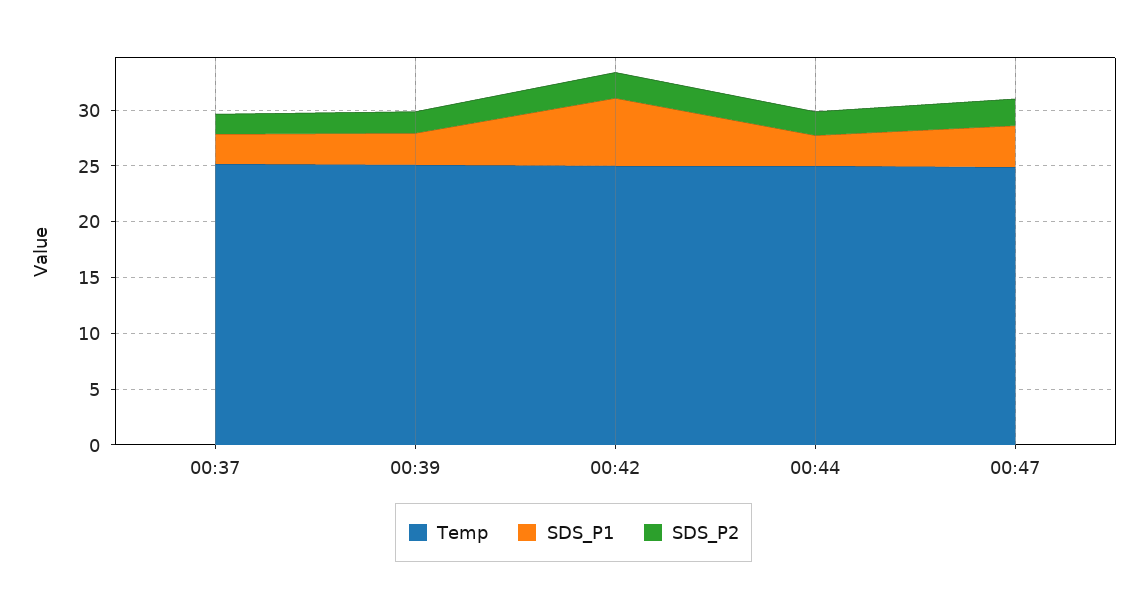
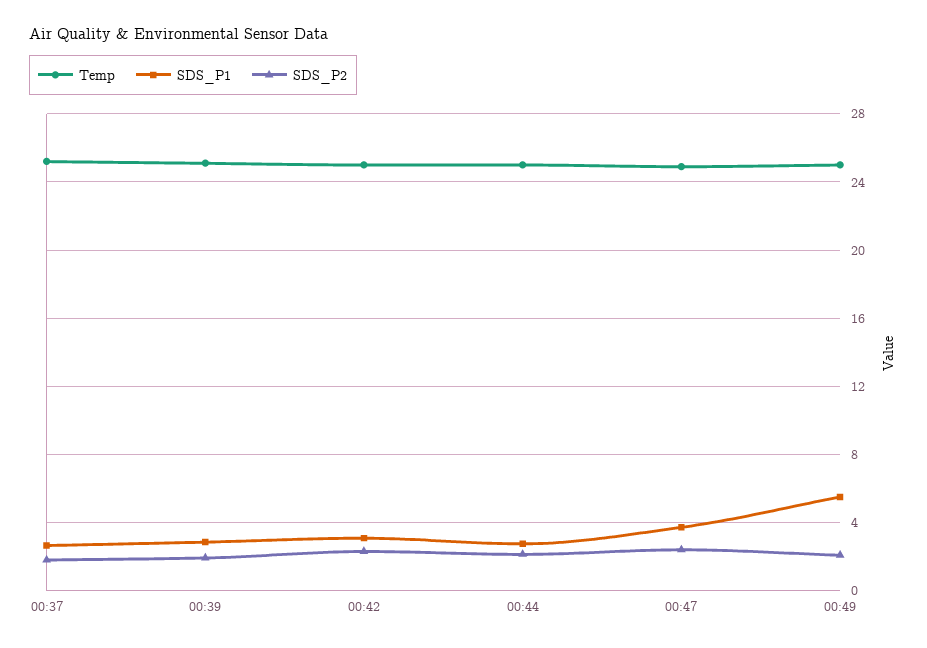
SDS_P1, 00:42: 6 -> 3
Temp, 00:49: none -> 25
SDS_P1, 00:49: none -> 5.5
SDS_P2, 00:49: none -> 2

